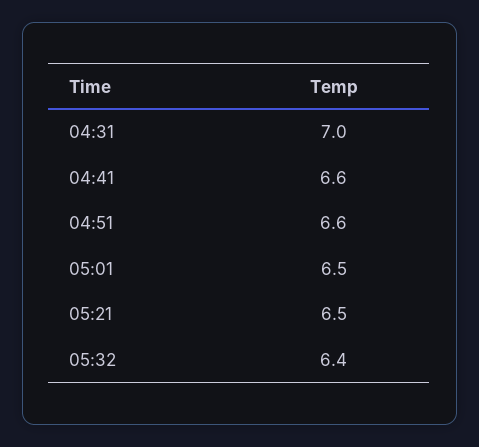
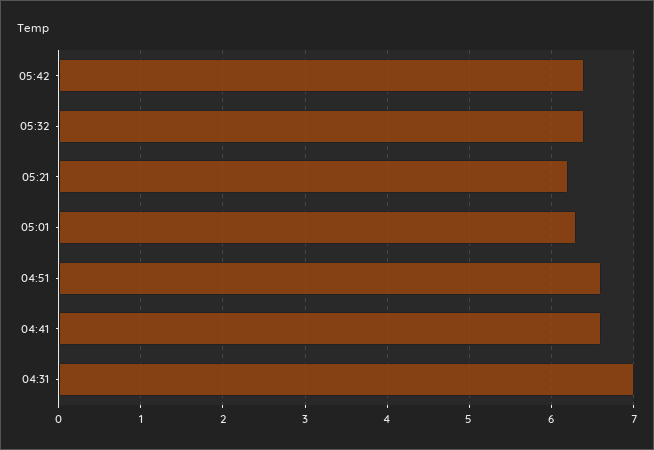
05:01: 6.5 -> 6.3
05:21: 6.5 -> 6.2
05:42: none -> 6.4

